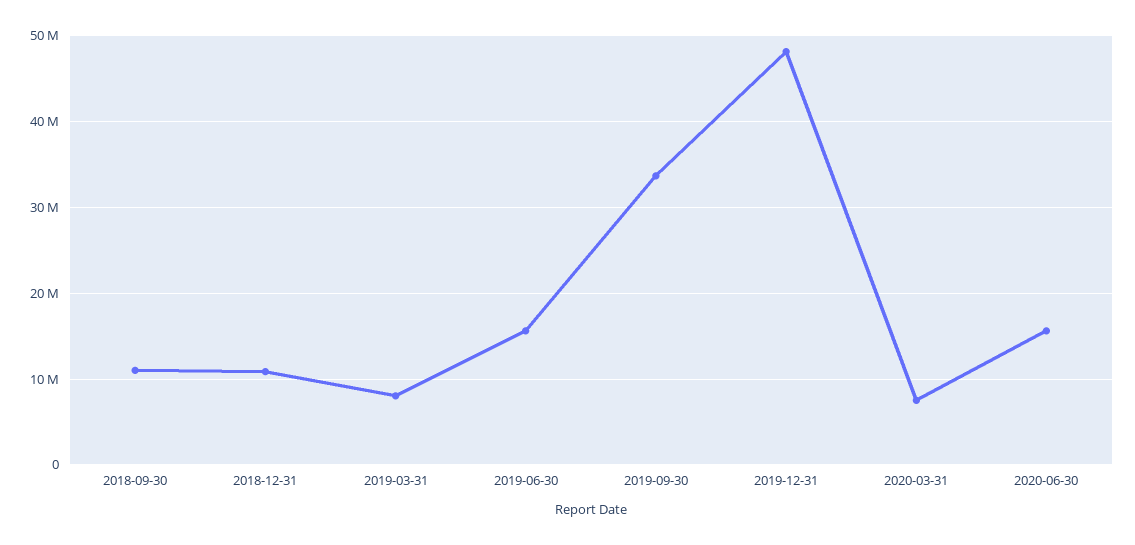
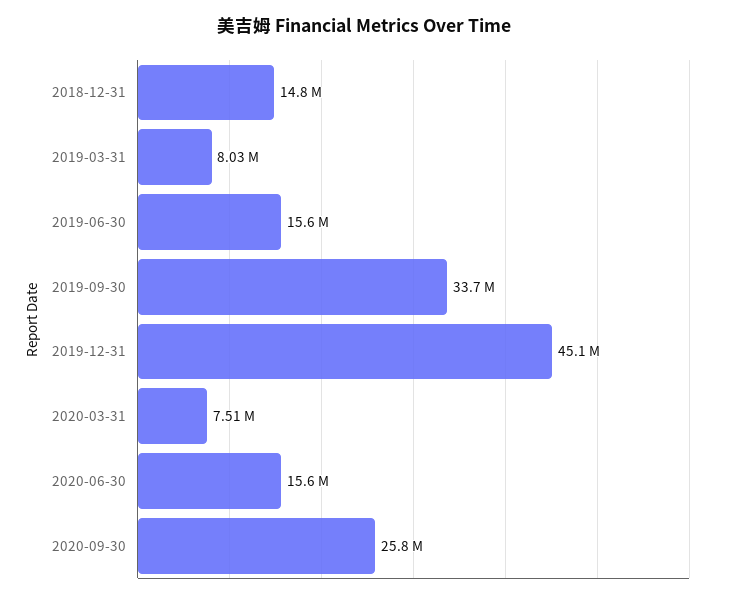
2018-09-30: 11000000 -> none
2018-12-31: 11000000 -> 14800000
2019-12-31: 48000000 -> 45100000
2020-09-30: none -> 25800000

